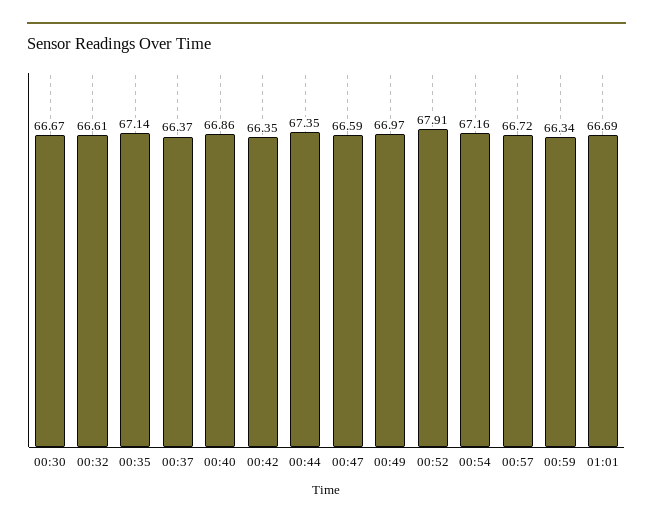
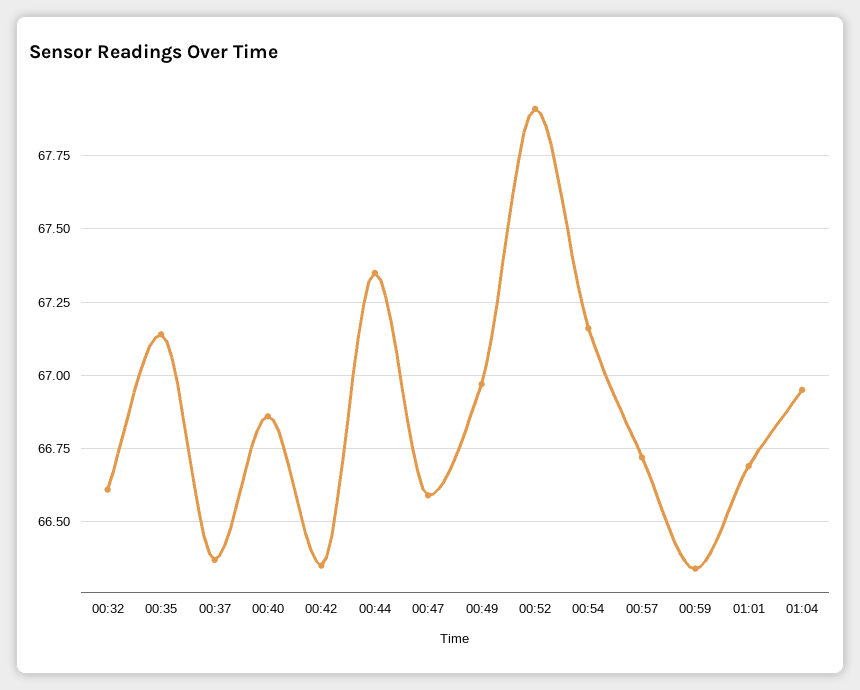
00:30: 66.67 -> none
01:04: none -> 66.95

